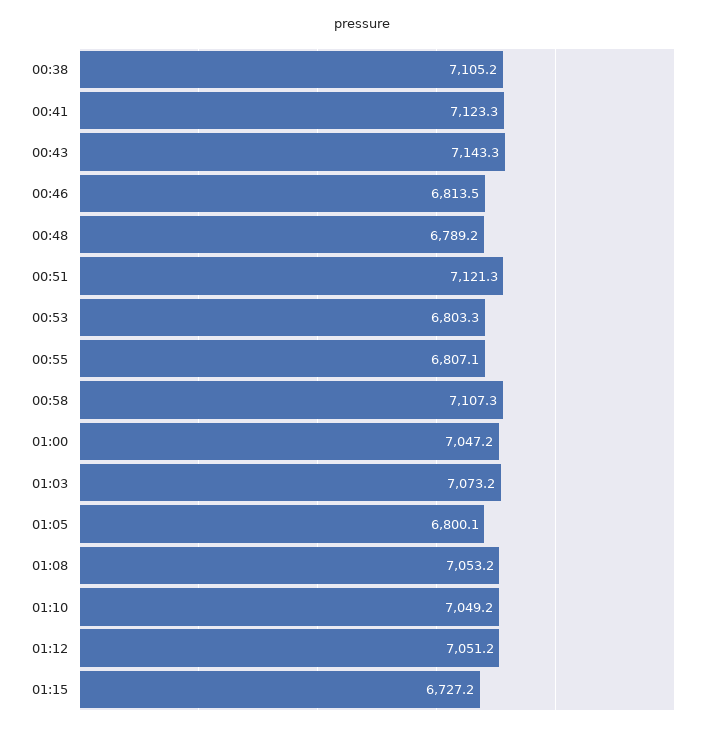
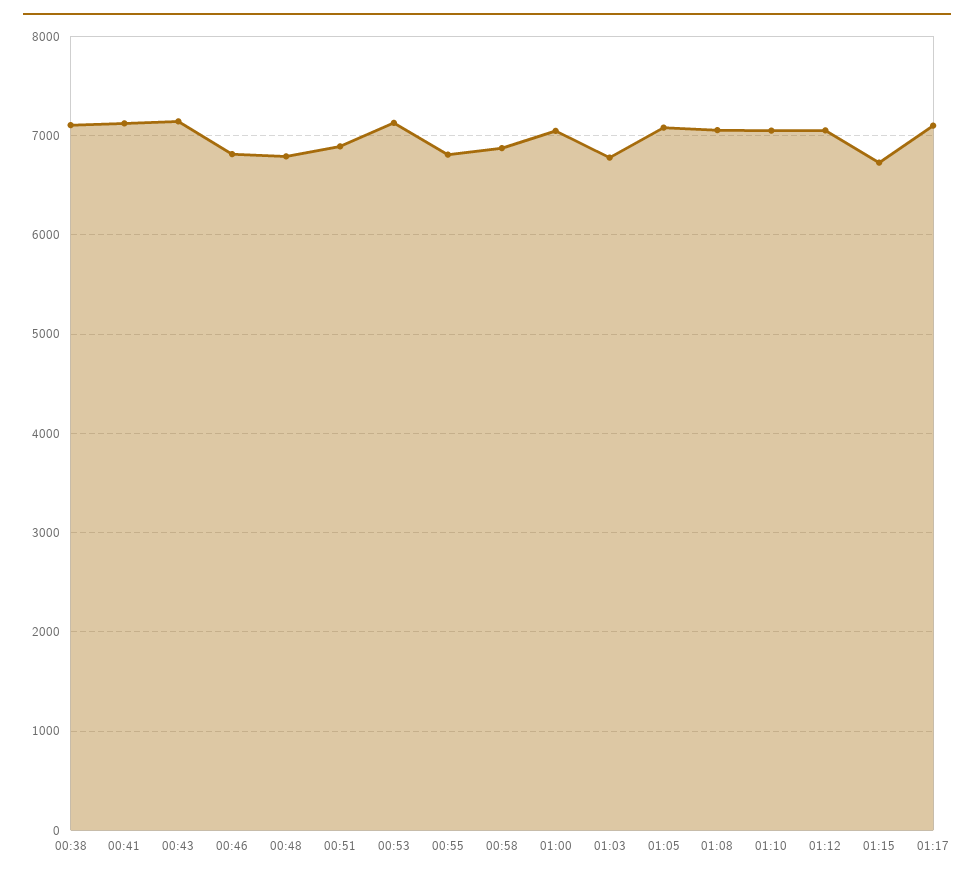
00:51: 7121.3 -> 6900
00:53: 6803.3 -> 7100
00:58: 7107.3 -> 6900
01:03: 7073.2 -> 6800
01:05: 6800.1 -> 7100
01:17: none -> 7100

